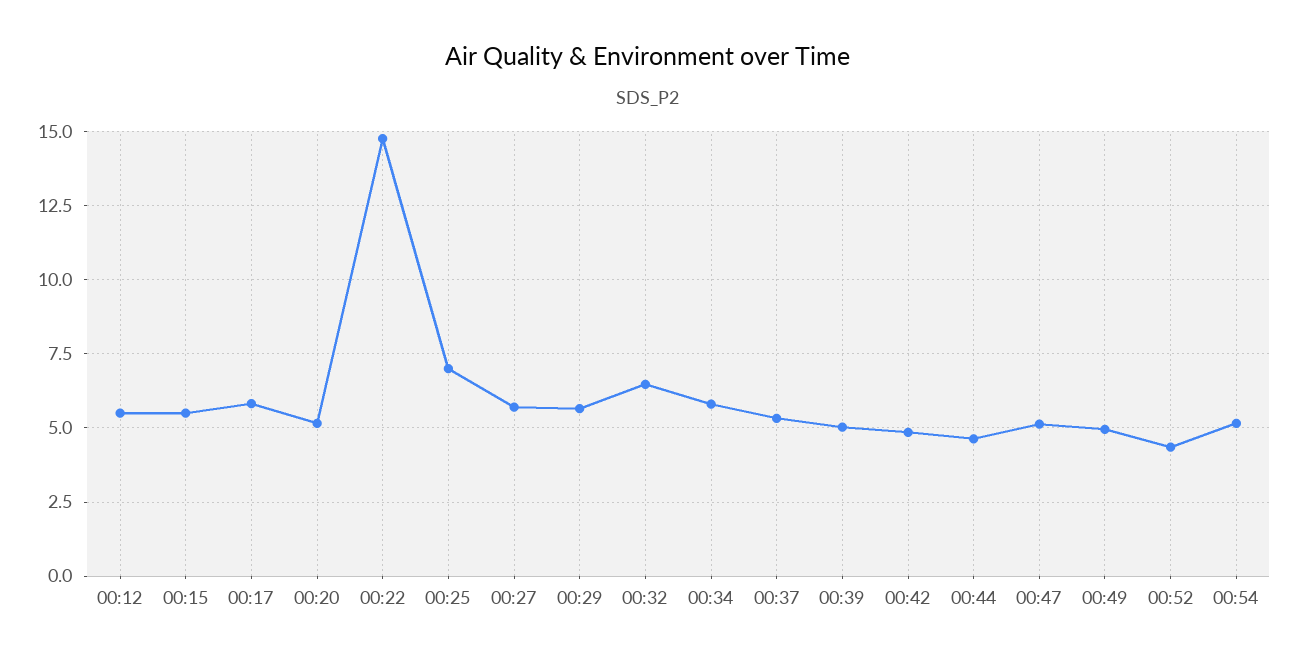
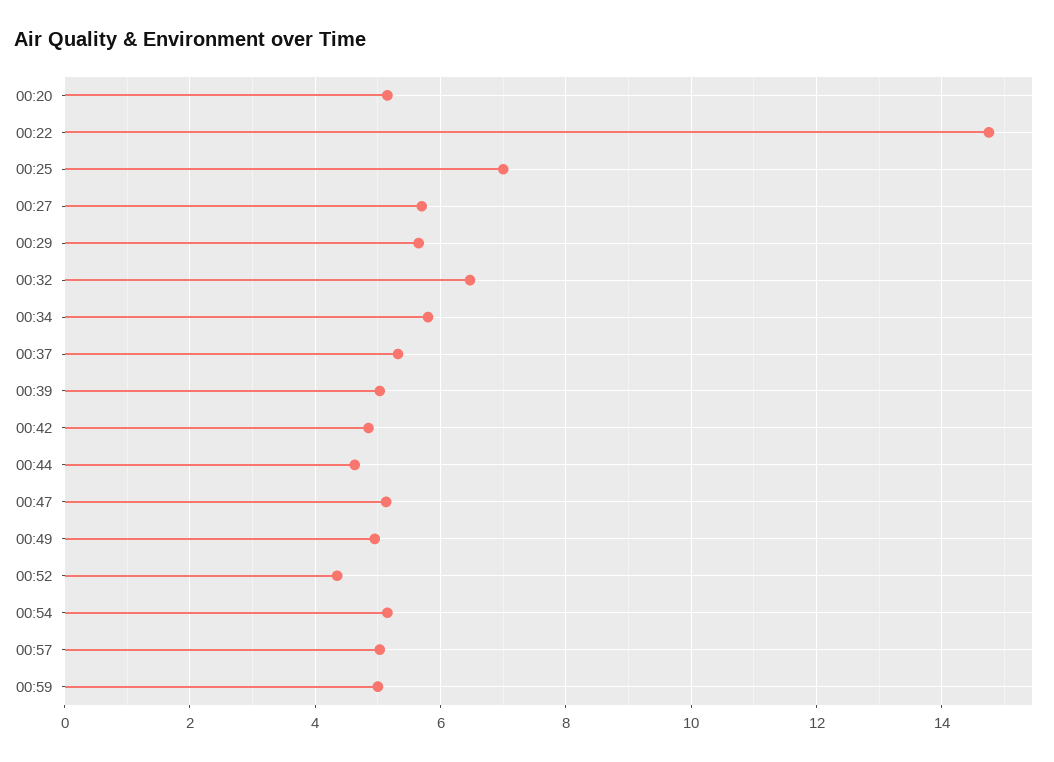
00:12: 5.5 -> none
00:15: 5.5 -> none
00:17: 5.75 -> none
00:57: none -> 5
00:59: none -> 5

